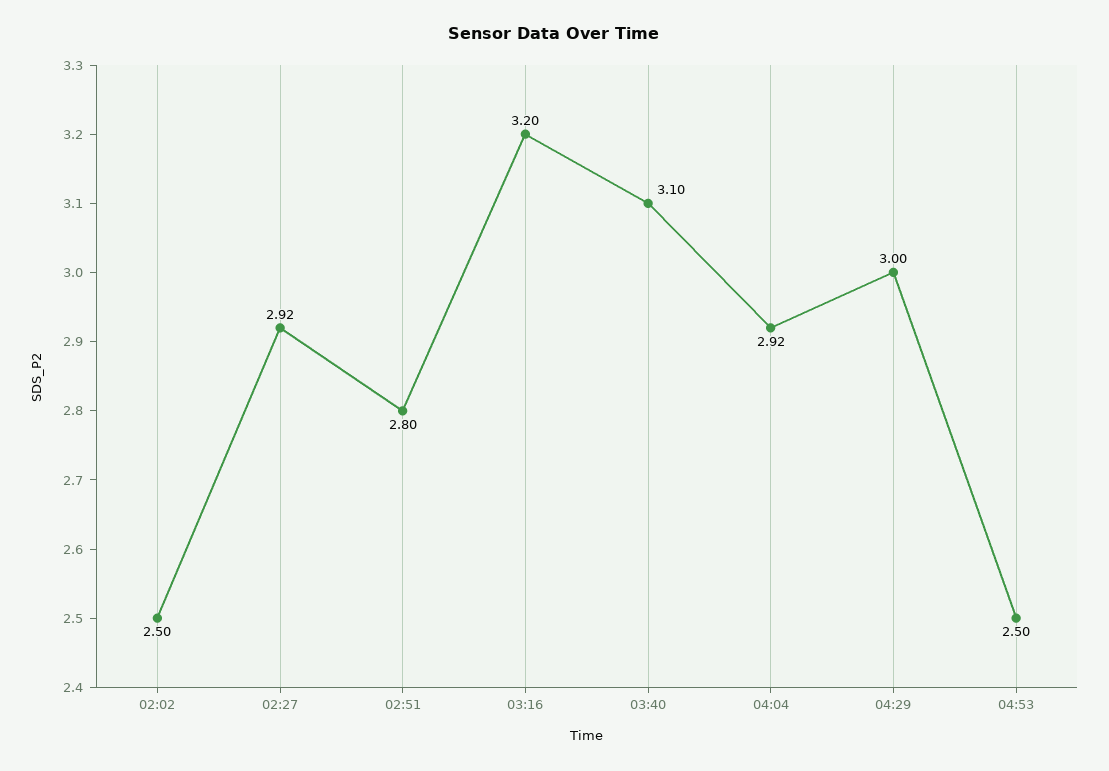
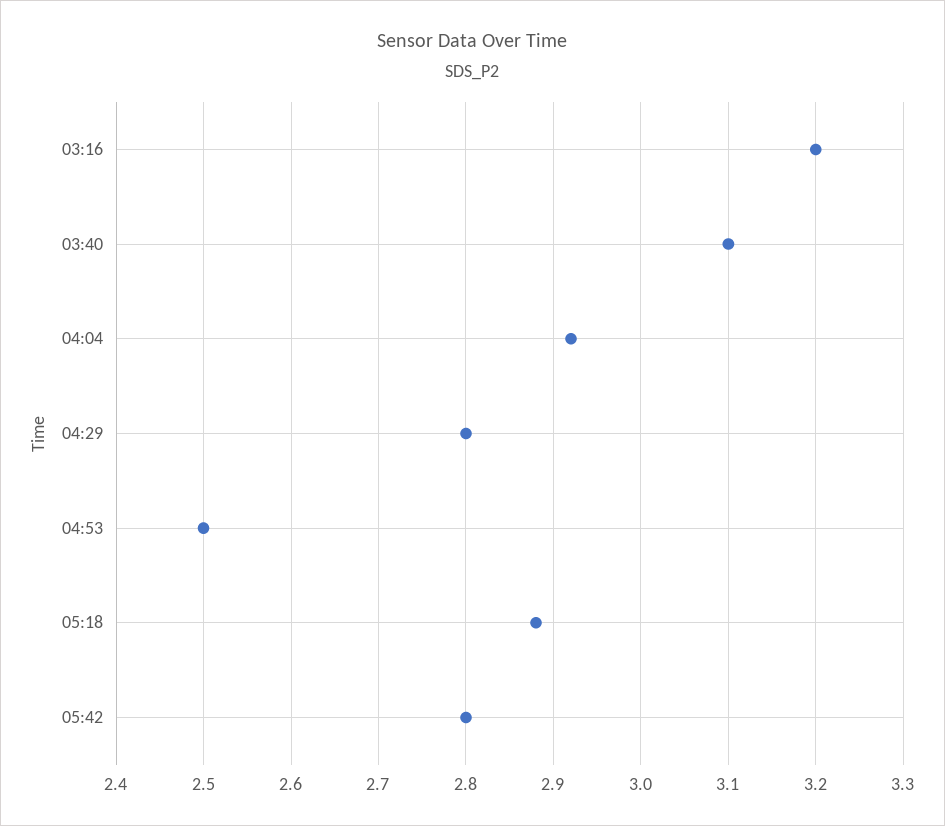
02:02: 2.5 -> none
02:27: 2.92 -> none
02:51: 2.8 -> none
04:29: 3 -> 2.8
05:18: none -> 2.88
05:42: none -> 2.8

